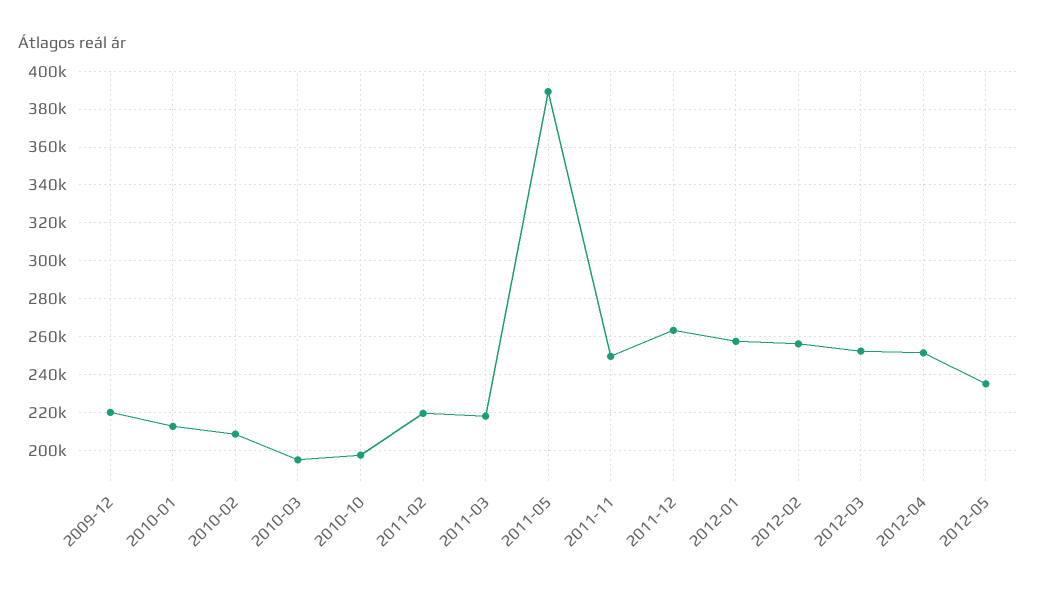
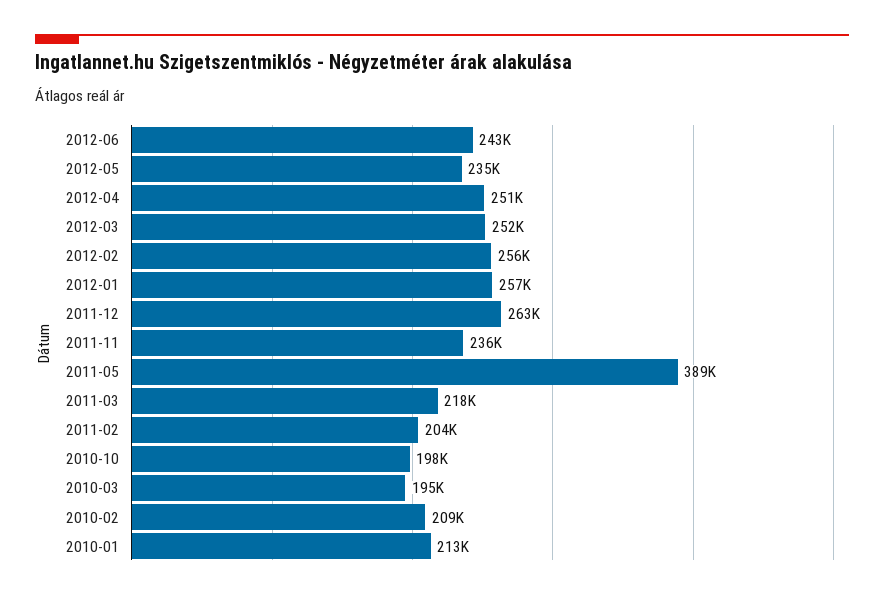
2009-12: 220000 -> none
2011-02: 220000 -> 204000
2011-11: 250000 -> 236000
2012-06: none -> 243000

